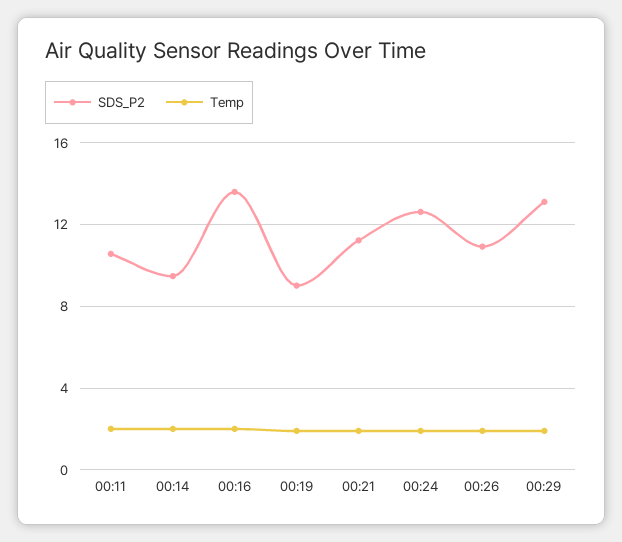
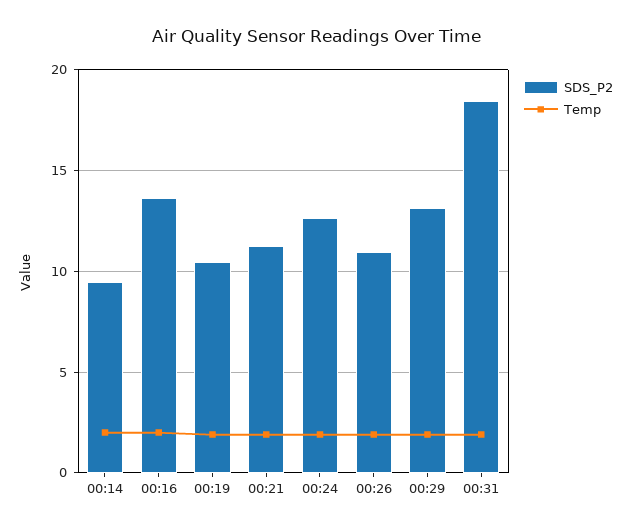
SDS_P2, 00:11: 10.5 -> none
Temp, 00:11: 2 -> none
SDS_P2, 00:19: 9 -> 10.5
SDS_P2, 00:31: none -> 18.5
Temp, 00:31: none -> 2

